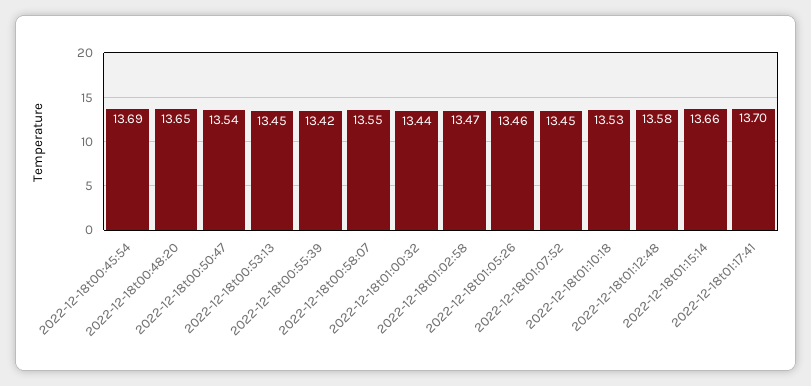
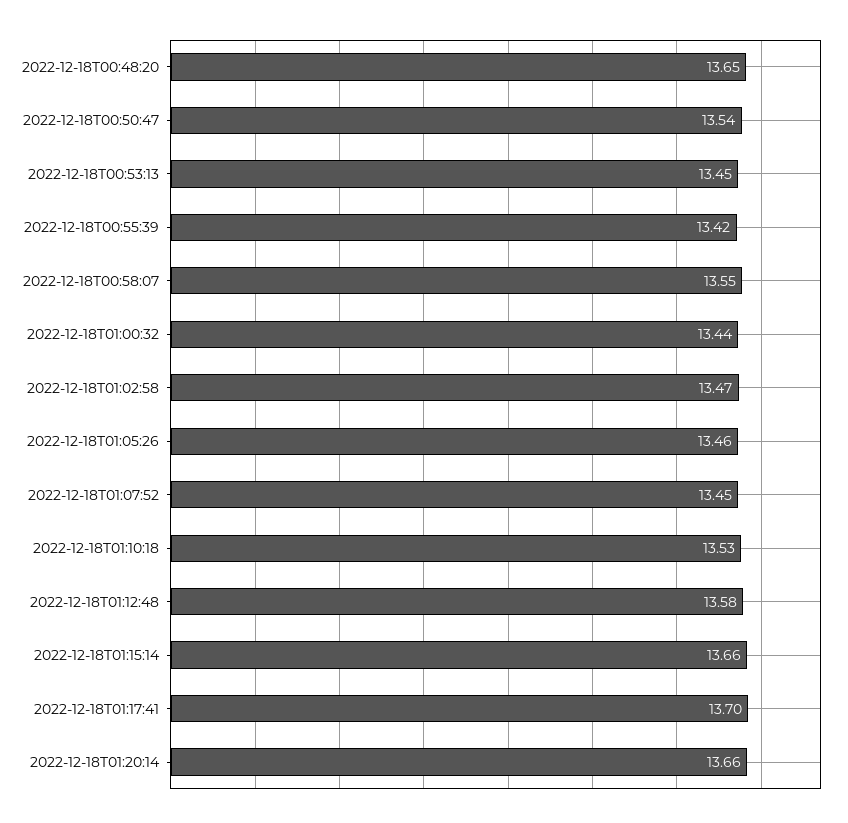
2022-12-18t00:45:54: 13.69 -> none
2022-12-18T01:20:14: none -> 13.66

